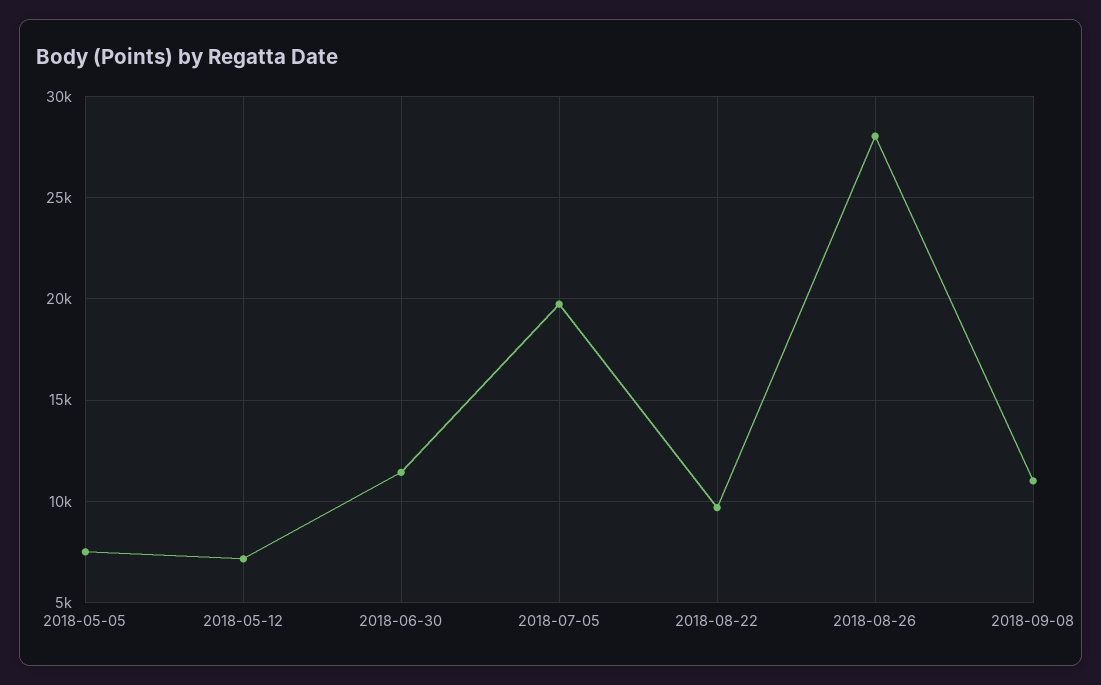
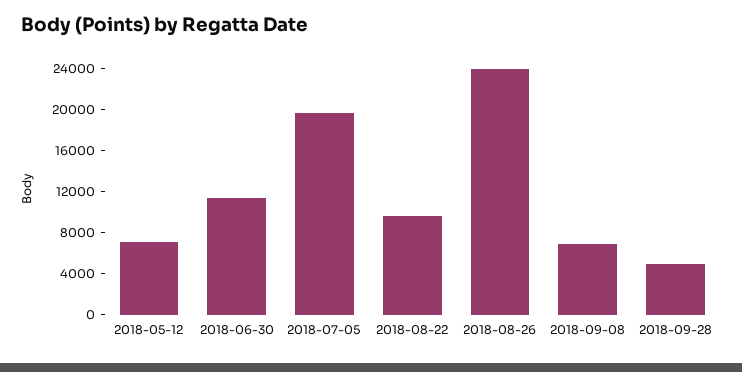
2018-05-05: 7500 -> none
2018-08-26: 28000 -> 24000
2018-09-08: 11000 -> 7000
2018-09-28: none -> 5000

